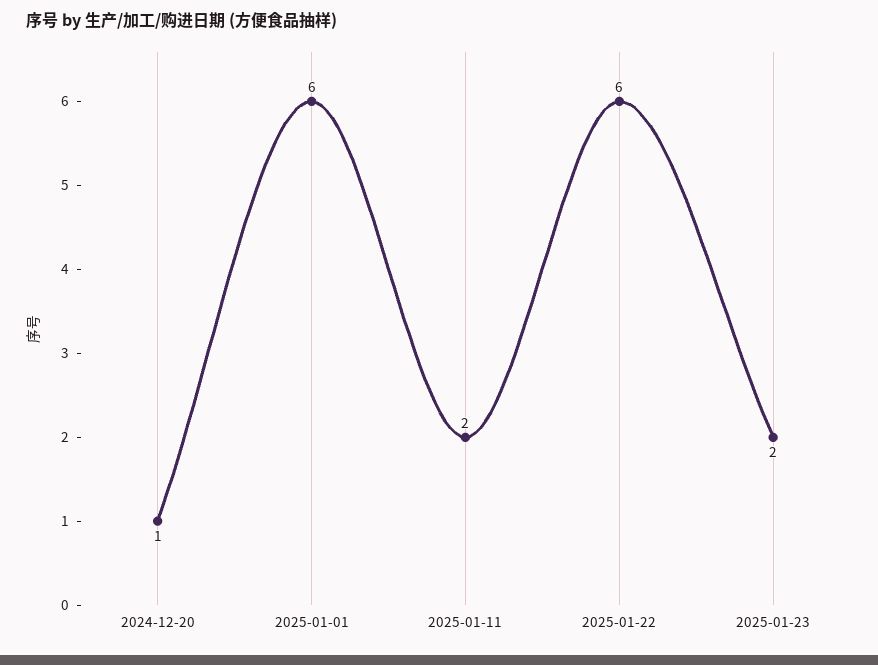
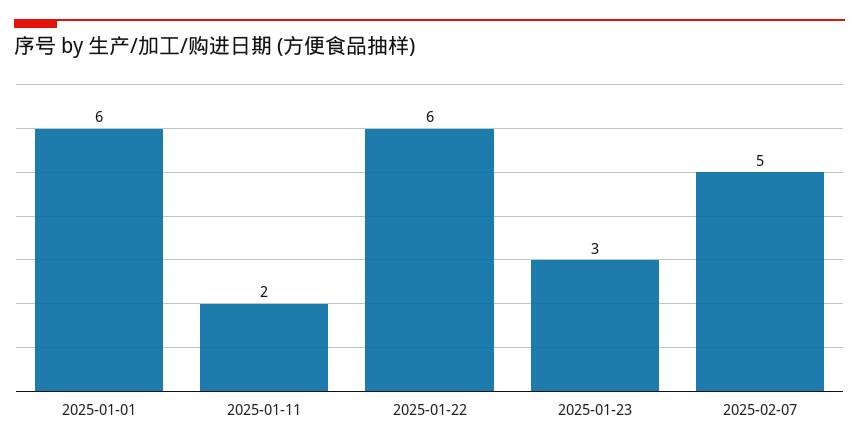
2024-12-20: 1 -> none
2025-01-23: 2 -> 3
2025-02-07: none -> 5

